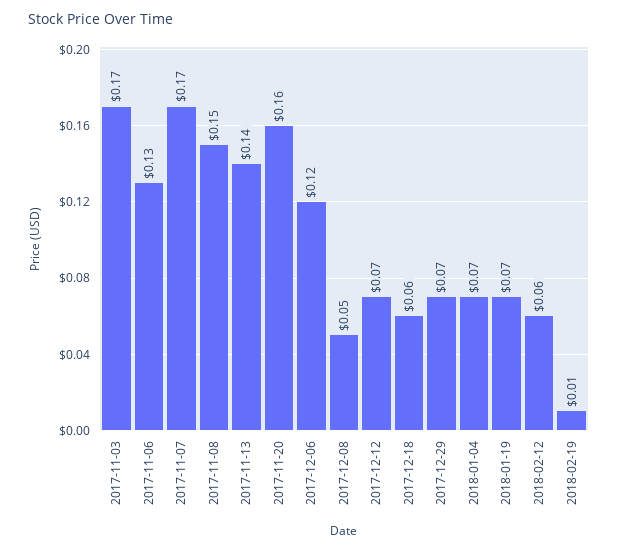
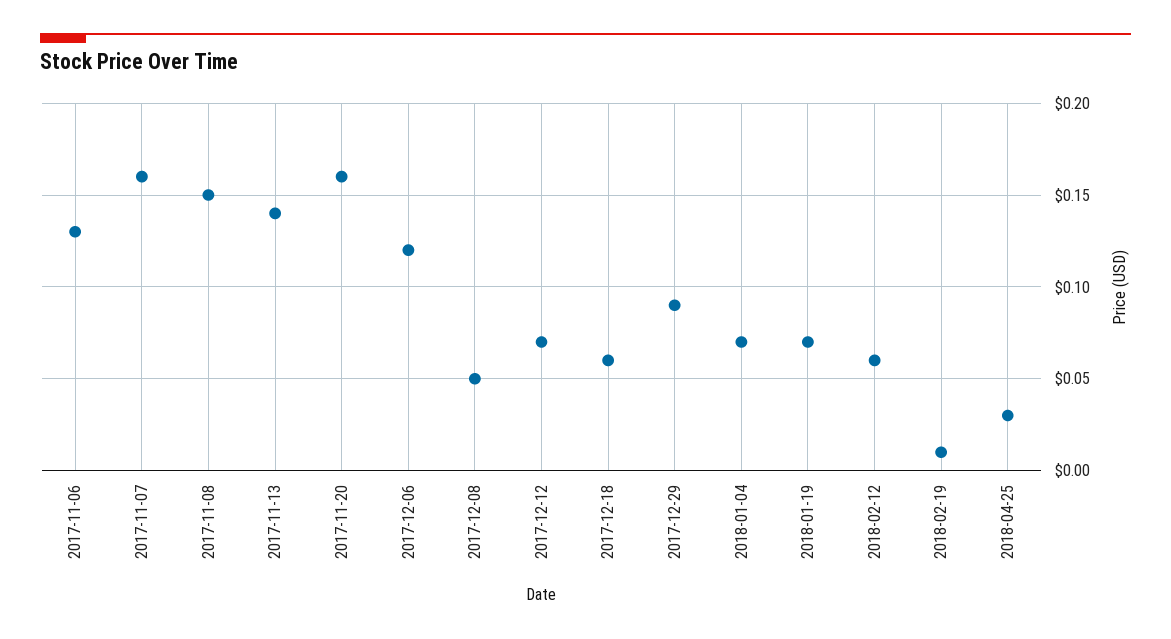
2017-11-03: 0.17 -> none
2017-11-07: 0.17 -> 0.16
2017-12-29: 0.07 -> 0.09
2018-04-25: none -> 0.03

